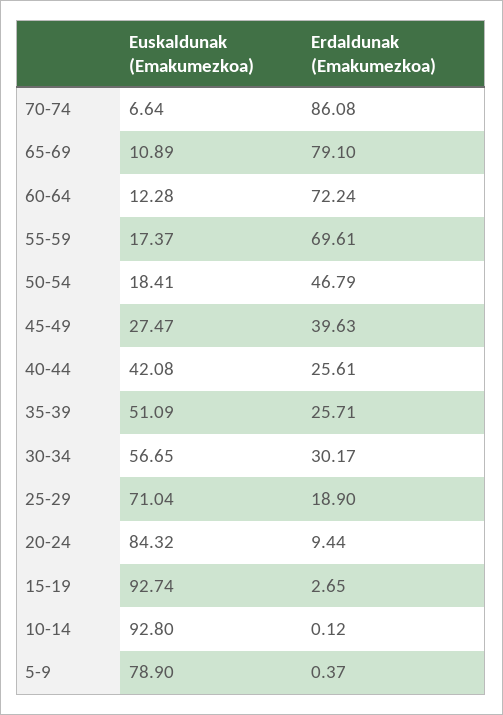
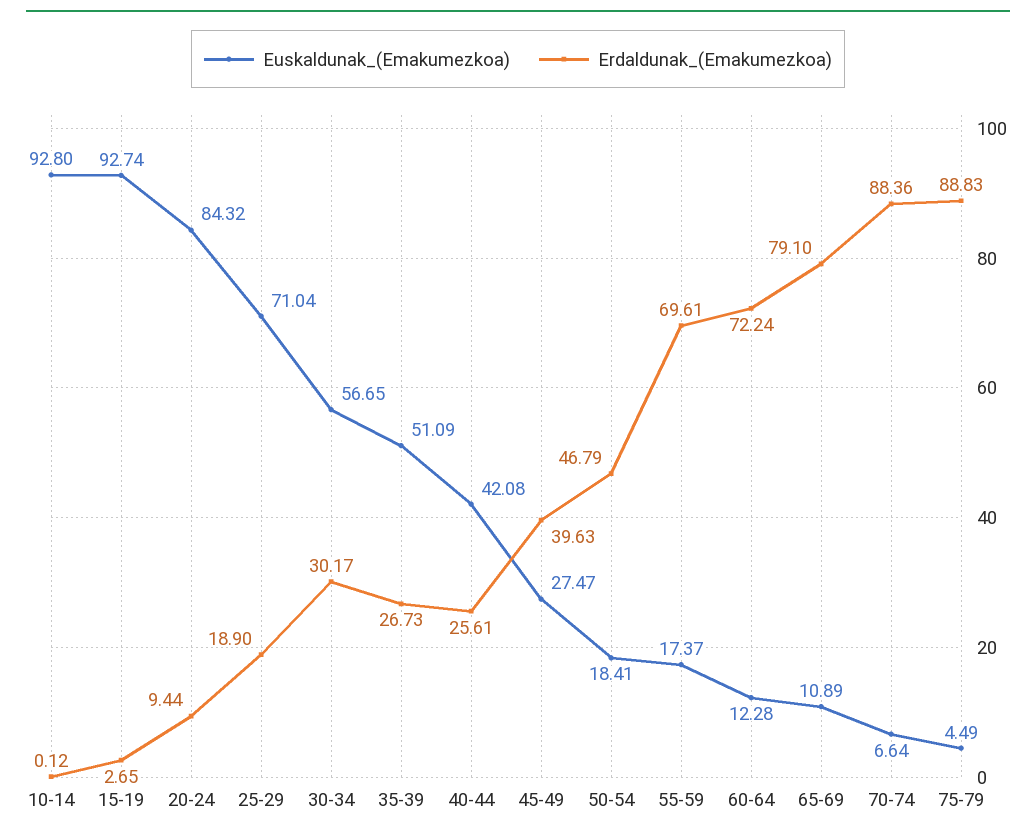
Erdaldunak (Emakumezkoa), 70-74: 86.08 -> 88.36
Erdaldunak (Emakumezkoa), 35-39: 25.71 -> 26.73
Euskaldunak (Emakumezkoa), 5-9: 78.9 -> none
Erdaldunak (Emakumezkoa), 5-9: 0.37 -> none
Euskaldunak (Emakumezkoa), 75-79: none -> 4.49
Erdaldunak (Emakumezkoa), 75-79: none -> 88.83

